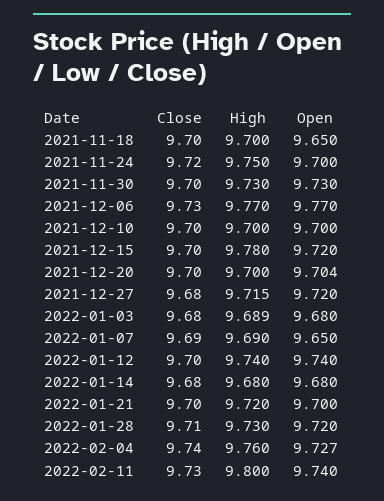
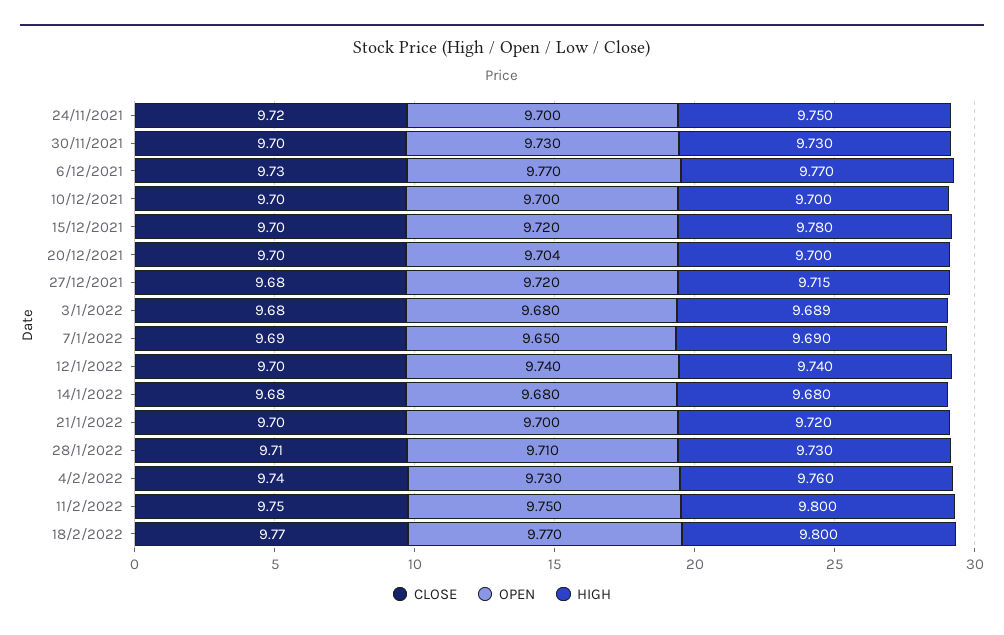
Close, 2021-11-18: 9.7 -> none
High, 2021-11-18: 9.7 -> none
Open, 2021-11-18: 9.65 -> none
Open, 2022-01-28: 9.72 -> 9.71
Open, 2022-02-04: 9.727 -> 9.73
Close, 2022-02-11: 9.73 -> 9.75
Open, 2022-02-11: 9.74 -> 9.75
Close, 18/2/2022: none -> 9.77
Open, 18/2/2022: none -> 9.77
High, 18/2/2022: none -> 9.8

